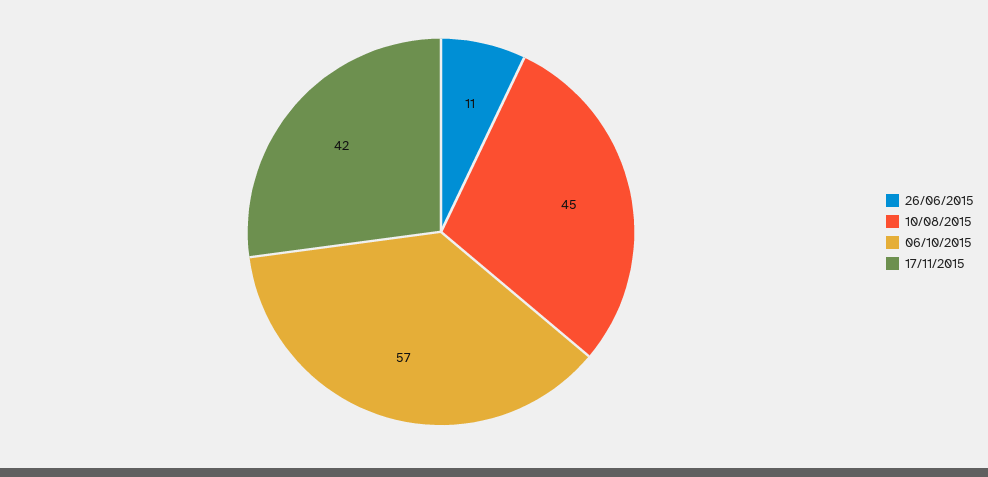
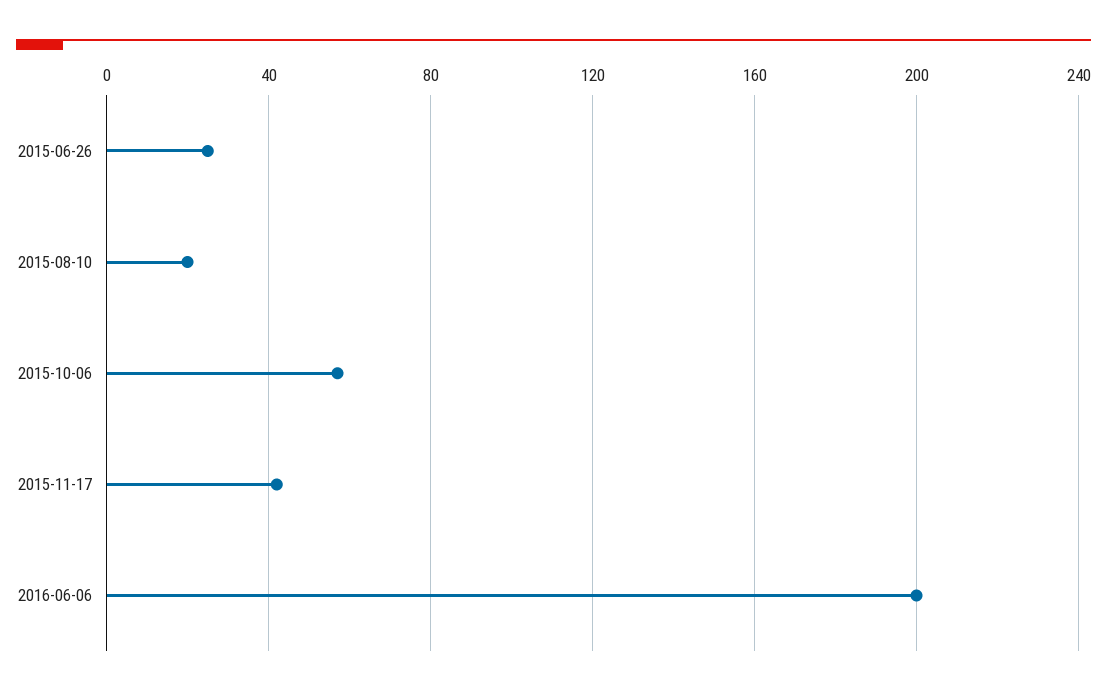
26/06/2015: 11 -> 25
10/08/2015: 45 -> 20
2016-06-06: none -> 200

